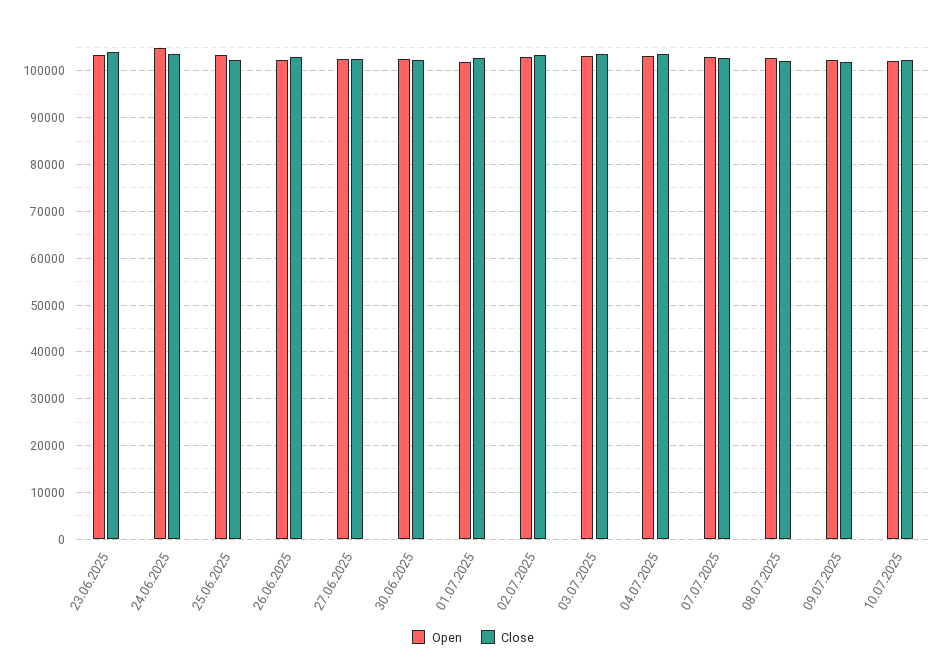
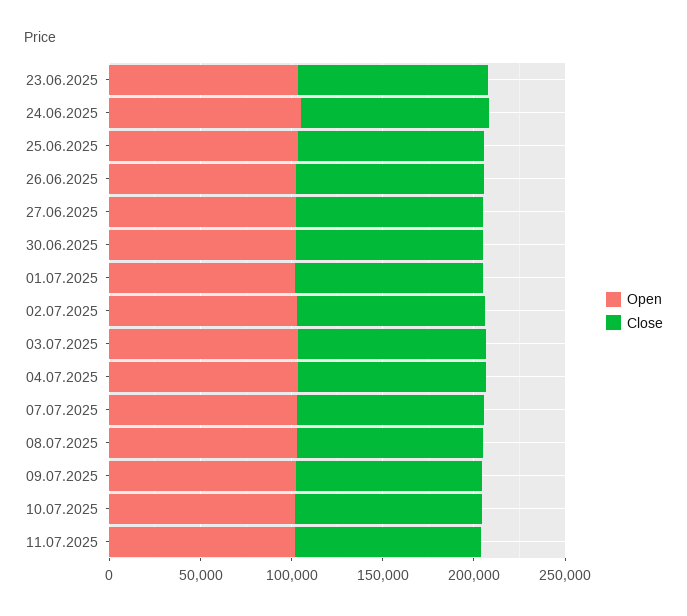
Open, 11.07.2025: none -> 100000
Close, 11.07.2025: none -> 100000

